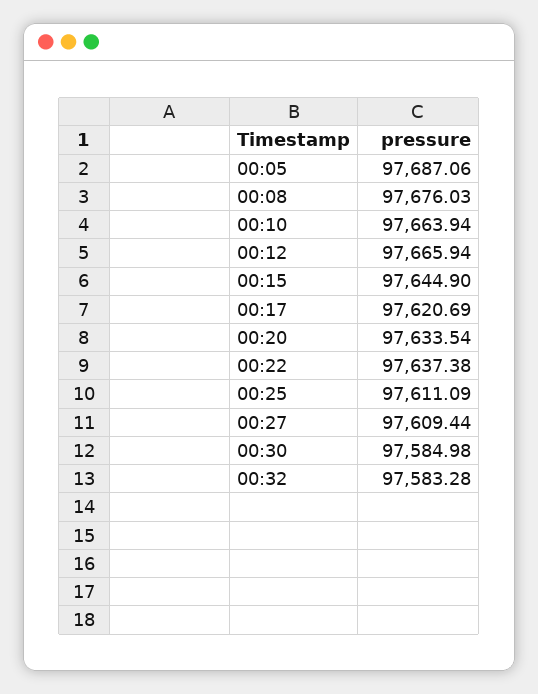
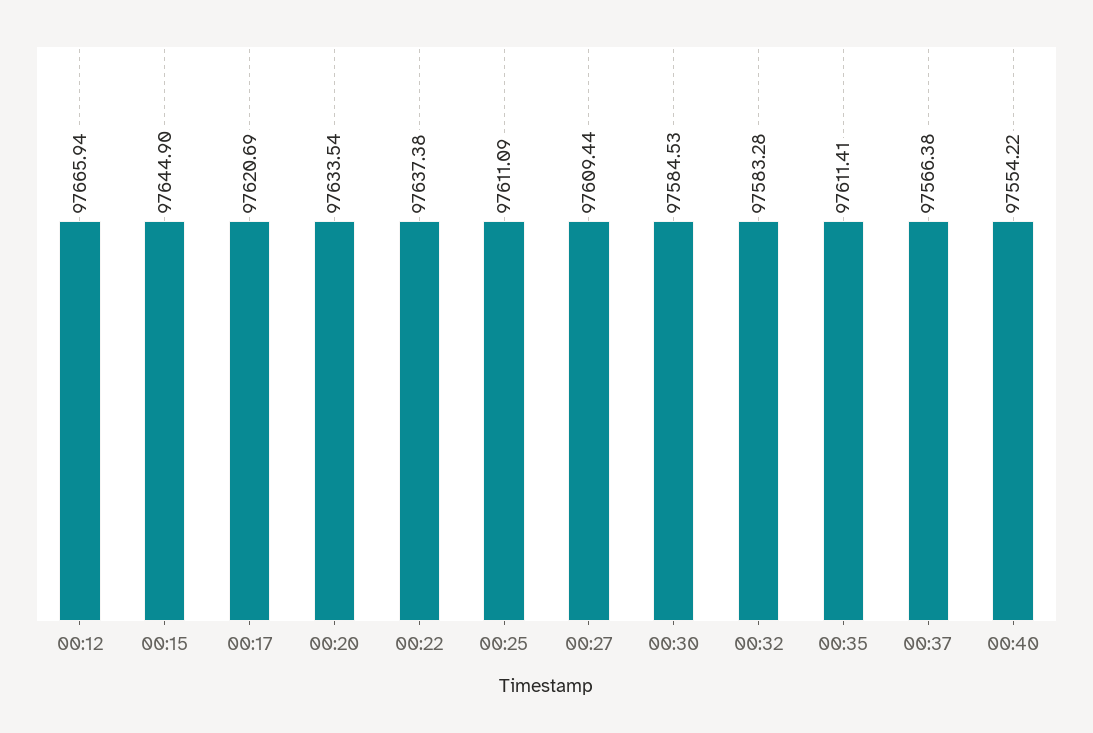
00:05: 97687.06 -> none
00:08: 97676.03 -> none
00:10: 97663.94 -> none
00:30: 97584.98 -> 97584.53
00:35: none -> 97611.41
00:37: none -> 97566.38
00:40: none -> 97554.22

